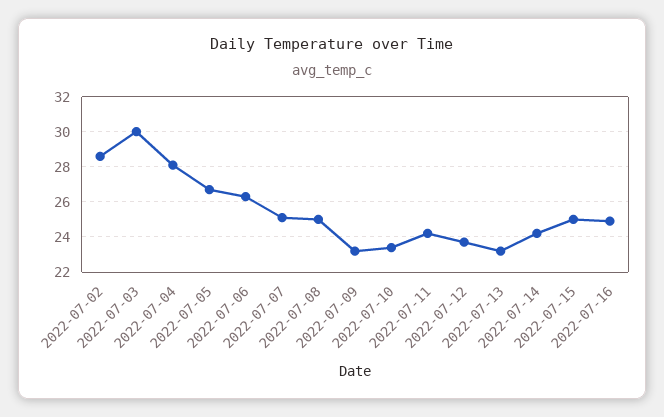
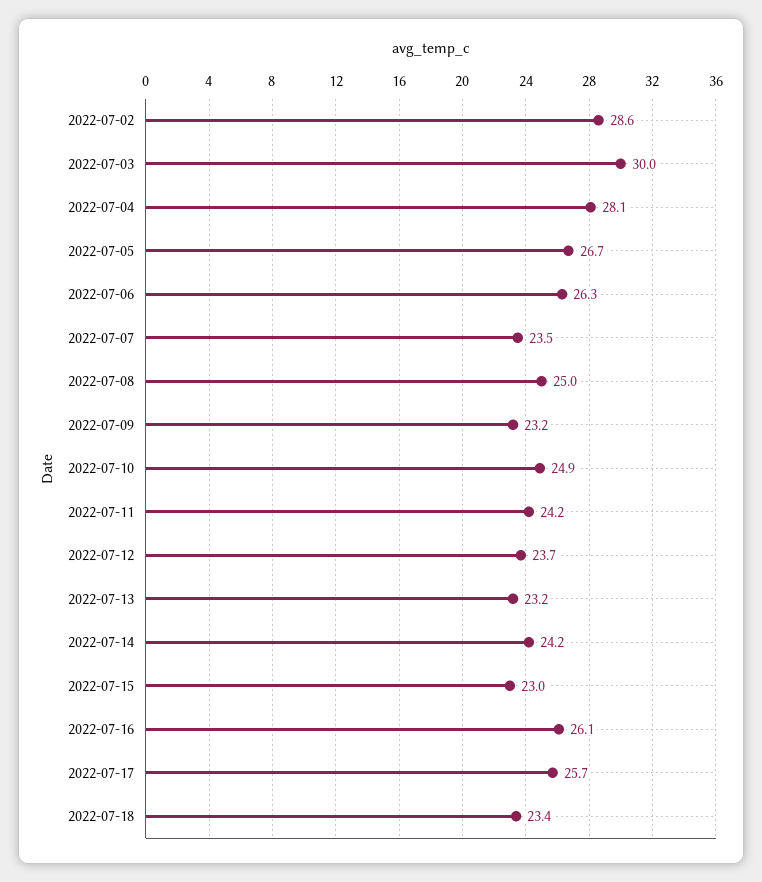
2022-07-07: 25 -> 23.5
2022-07-10: 23.5 -> 24.9
2022-07-15: 25 -> 23
2022-07-16: 25 -> 26.1
2022-07-17: none -> 25.7
2022-07-18: none -> 23.4

